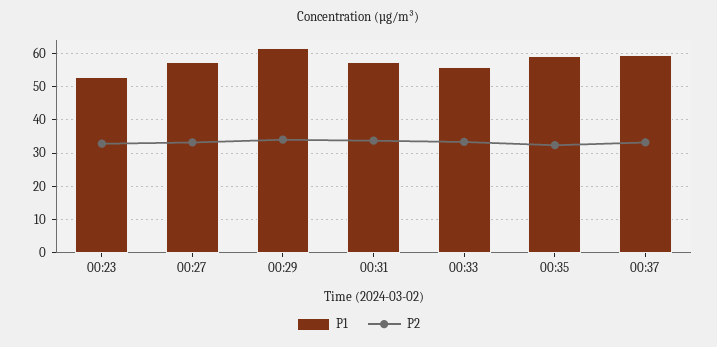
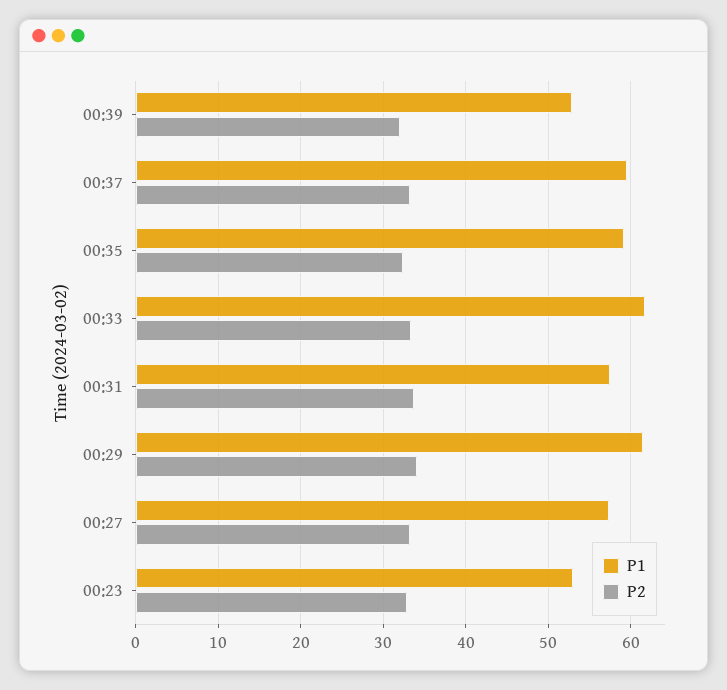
P1, 00:33: 56 -> 62
P1, 00:39: none -> 53
P2, 00:39: none -> 32

